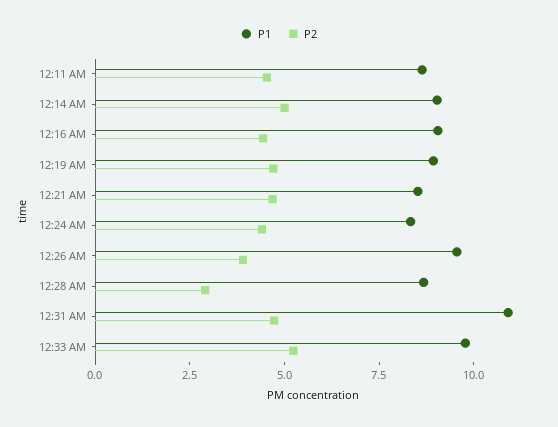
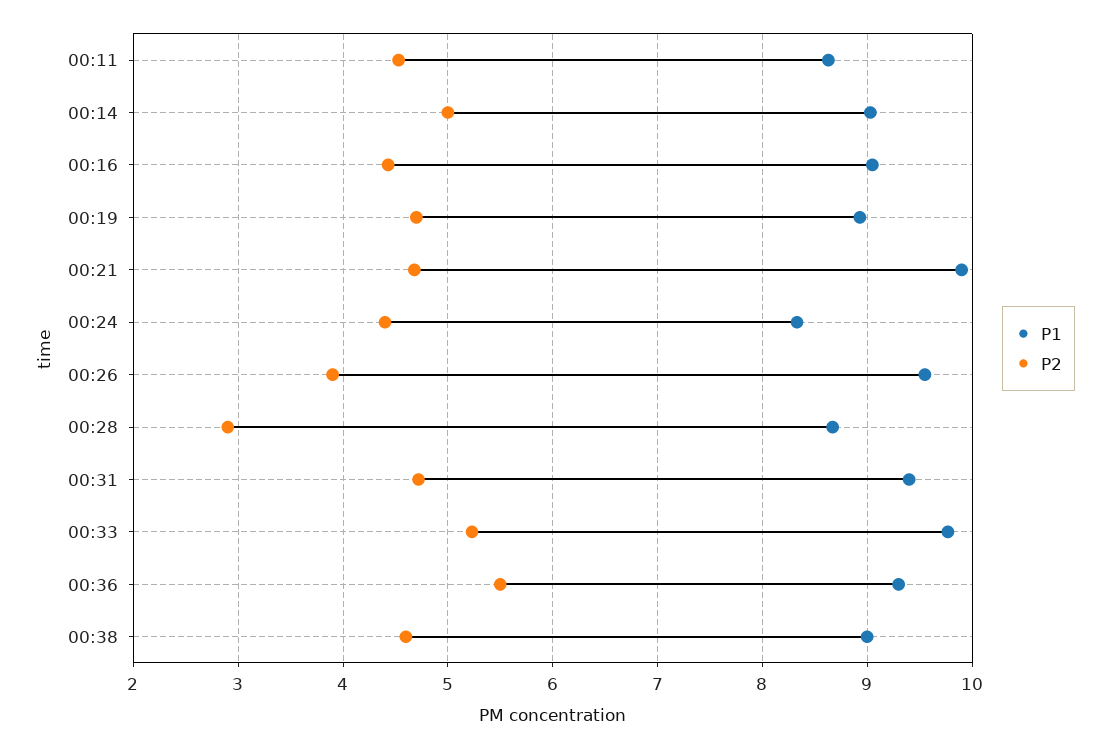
P1, 12:21 AM: 8.5 -> 9.9
P1, 12:31 AM: 11 -> 9.4
P1, 00:36: none -> 9.3
P2, 00:36: none -> 5.5
P1, 00:38: none -> 9
P2, 00:38: none -> 4.6

